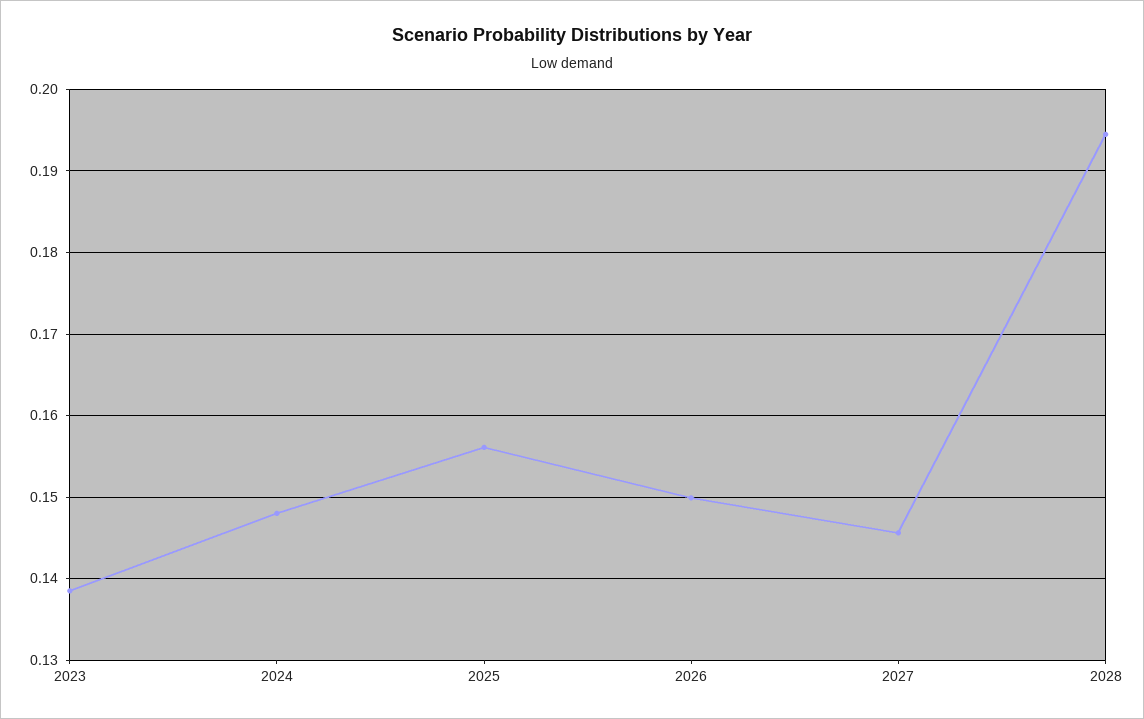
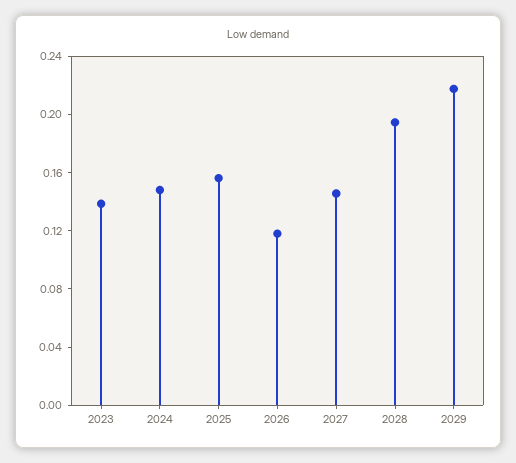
2026: 0.15 -> 0.12
2029: none -> 0.22

